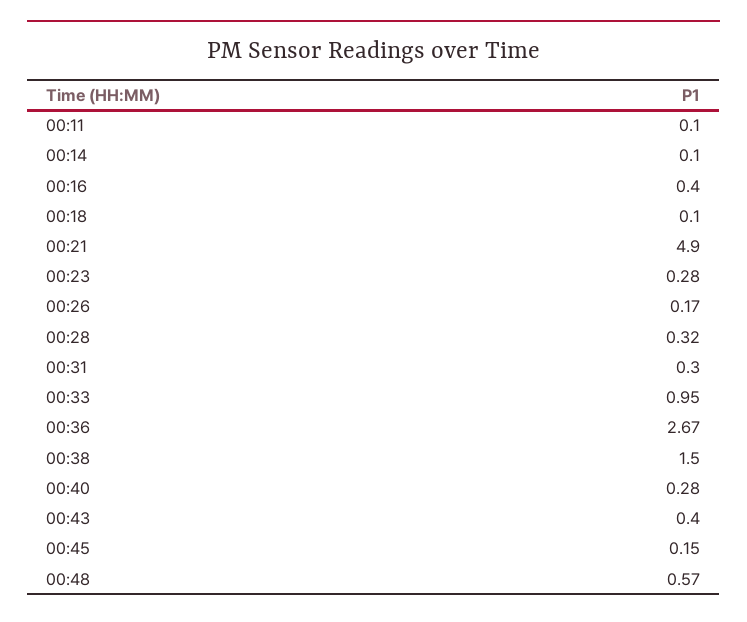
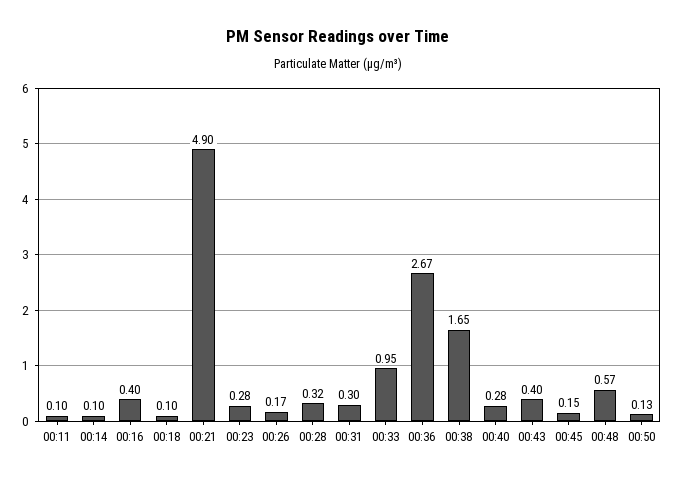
00:38: 1.5 -> 1.65
00:50: none -> 0.13

